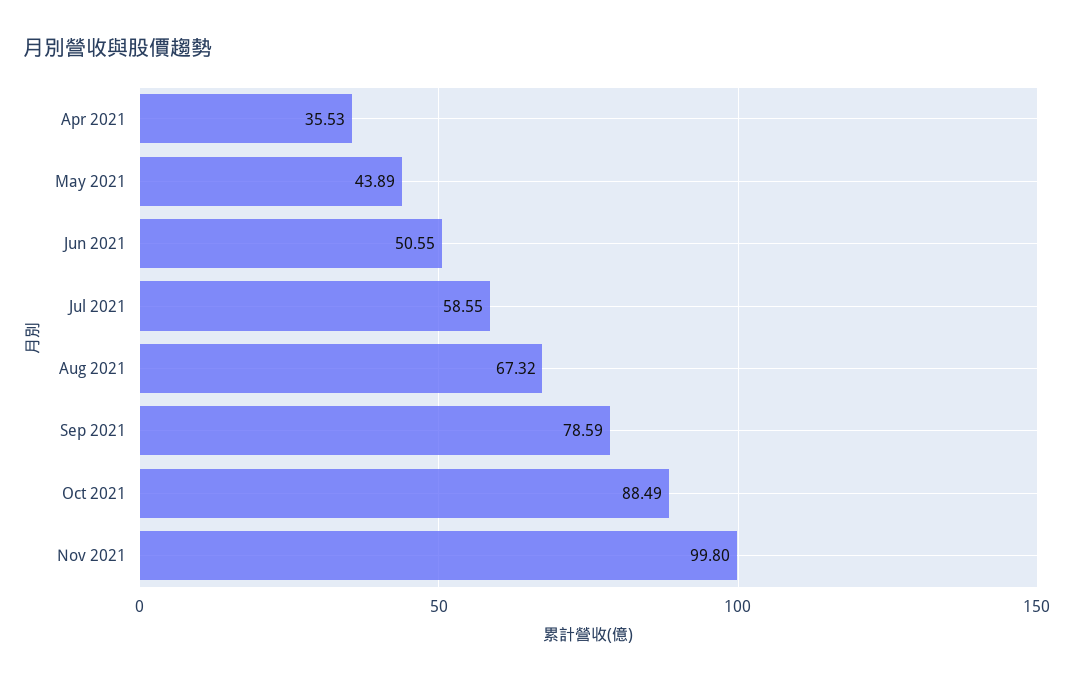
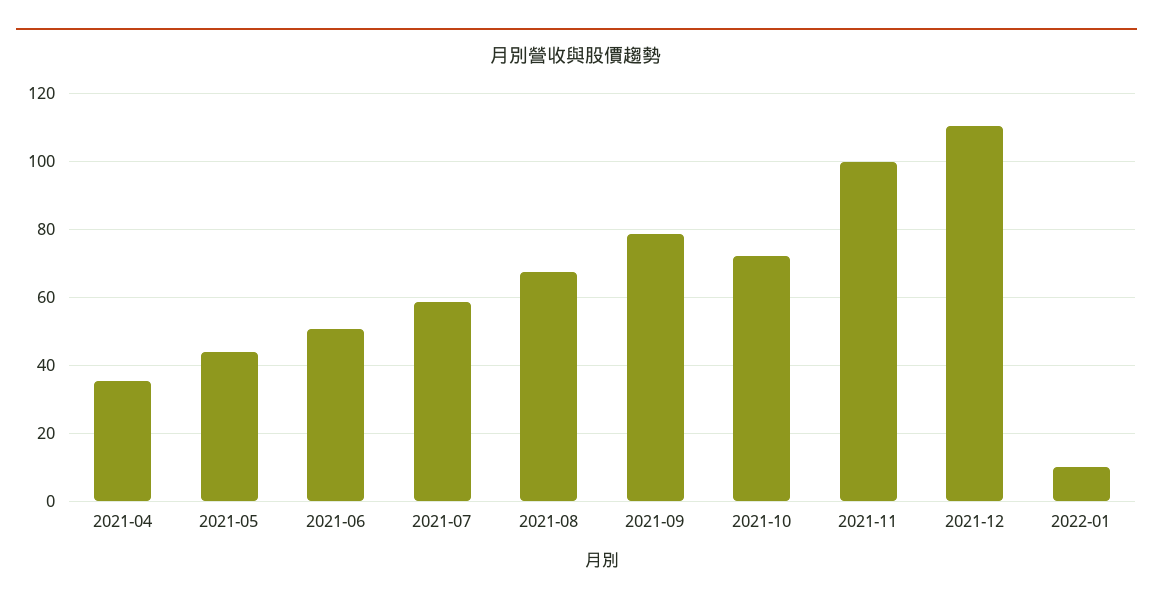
Oct 2021: 88.49 -> 72
2021-12: none -> 110
2022-01: none -> 10

